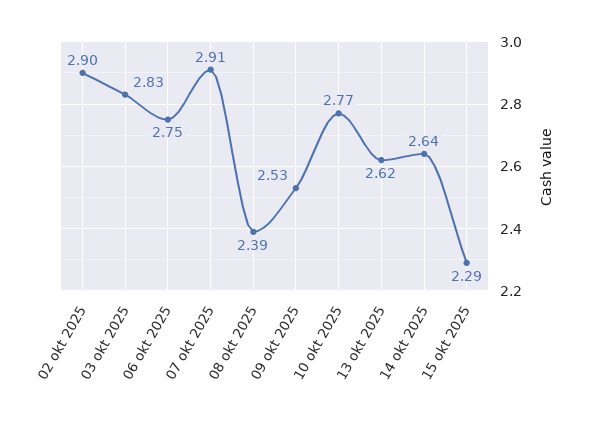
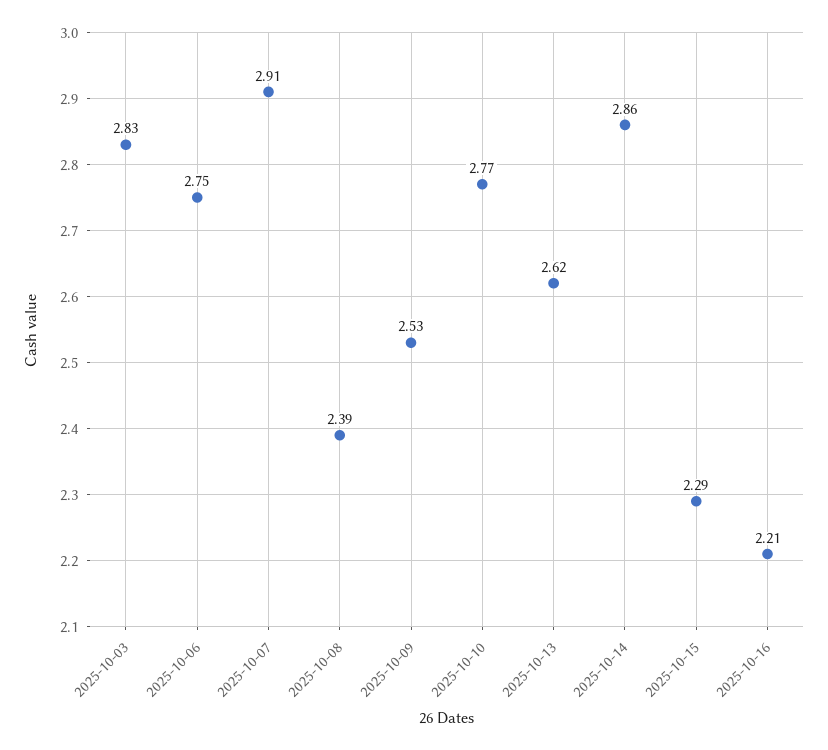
02 okt 2025: 2.9 -> none
14 okt 2025: 2.64 -> 2.86
2025-10-16: none -> 2.21

